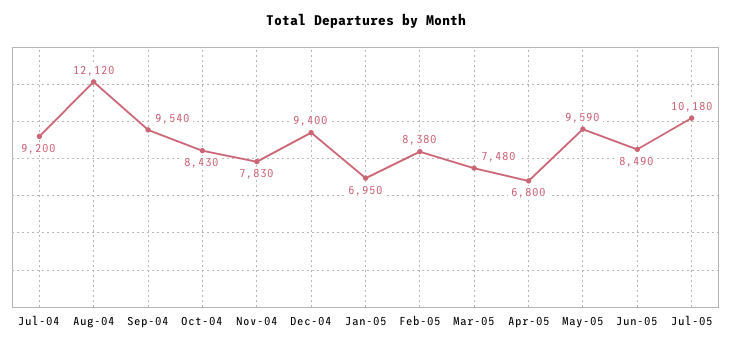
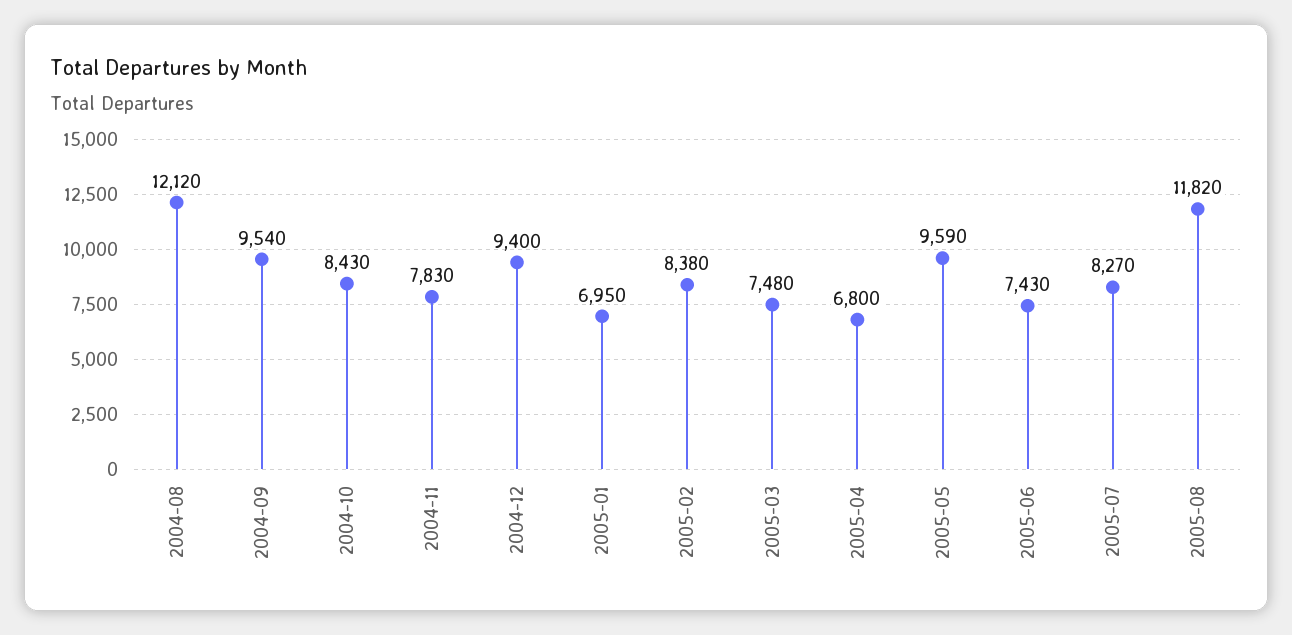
Jul-04: 9200 -> none
Jun-05: 8490 -> 7430
Jul-05: 10180 -> 8270
2005-08: none -> 11820

